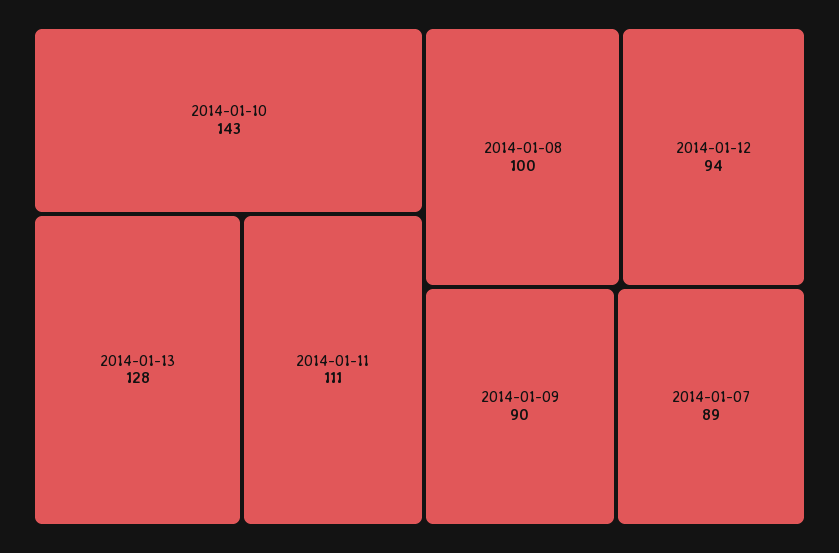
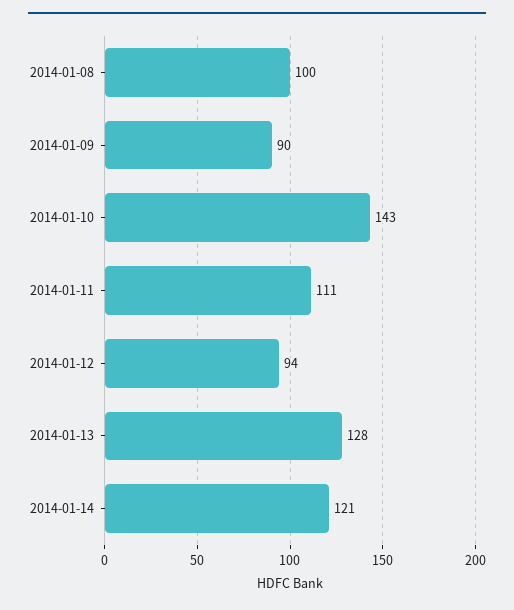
2014-01-07: 89 -> none
2014-01-14: none -> 121

